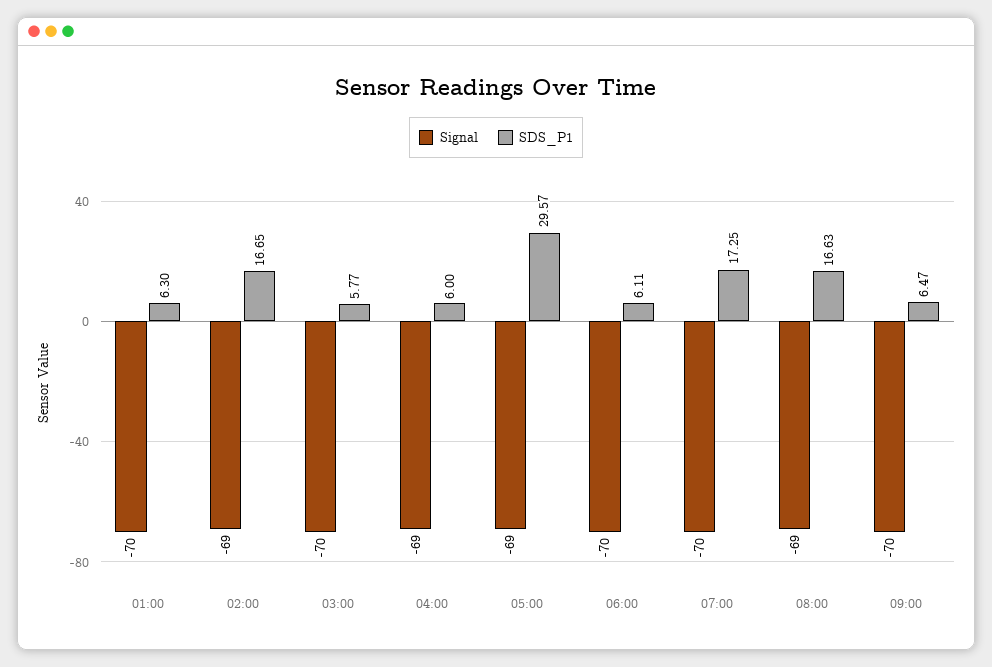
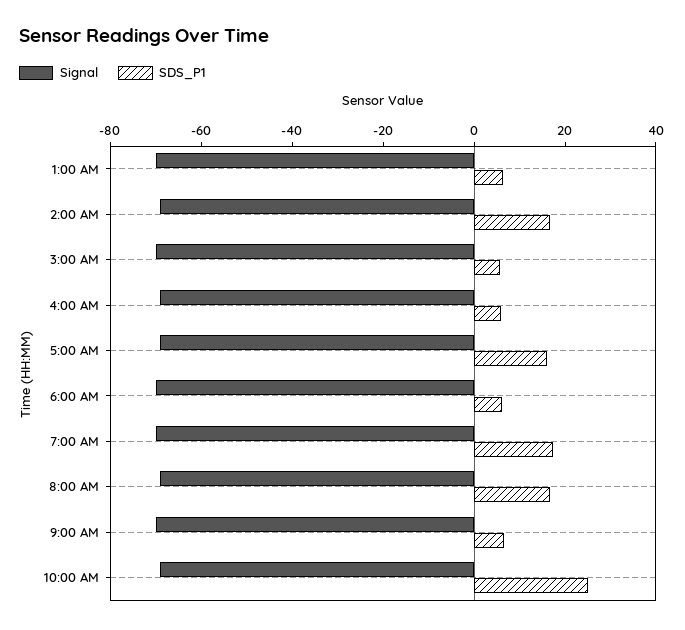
SDS_P1, 05:00: 29.57 -> 15
Signal, 10:00 AM: none -> -70
SDS_P1, 10:00 AM: none -> 25

